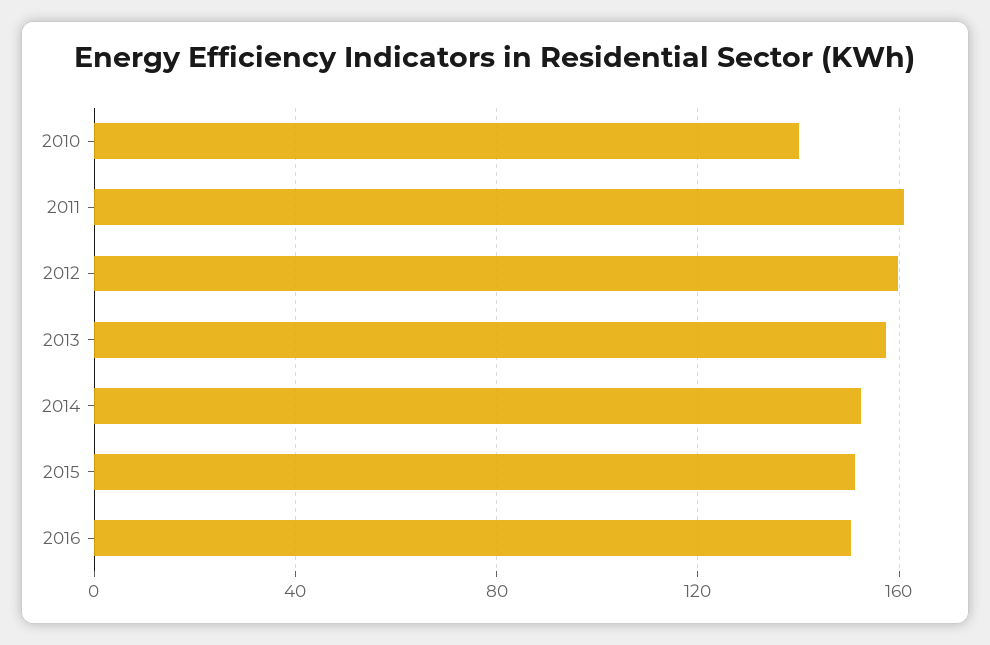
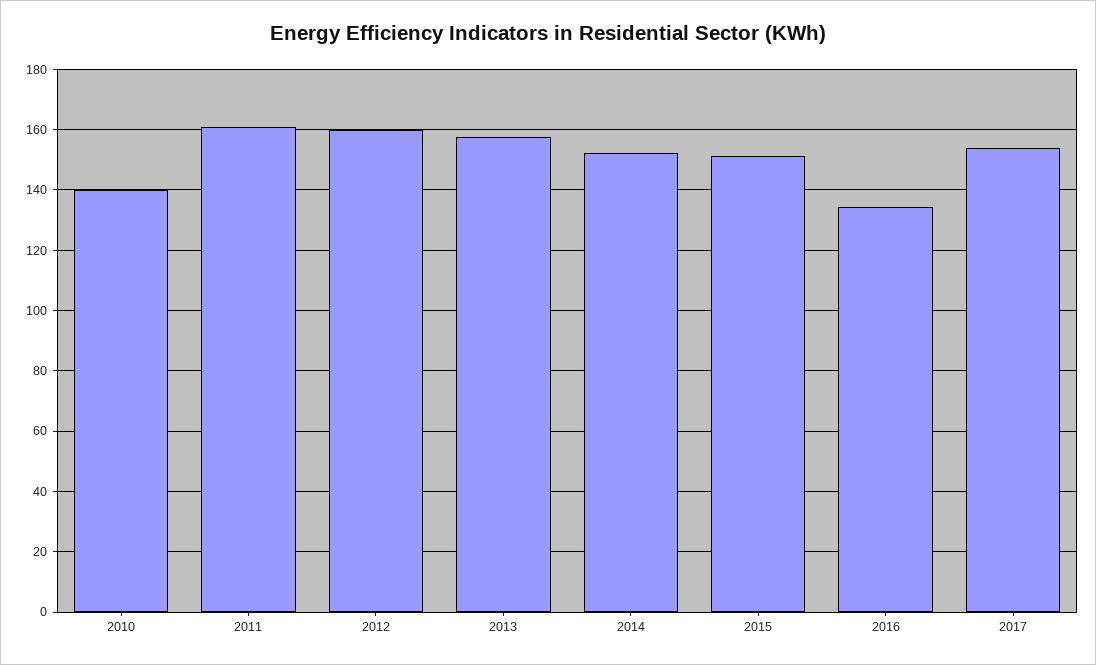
2016: 150 -> 134
2017: none -> 154

